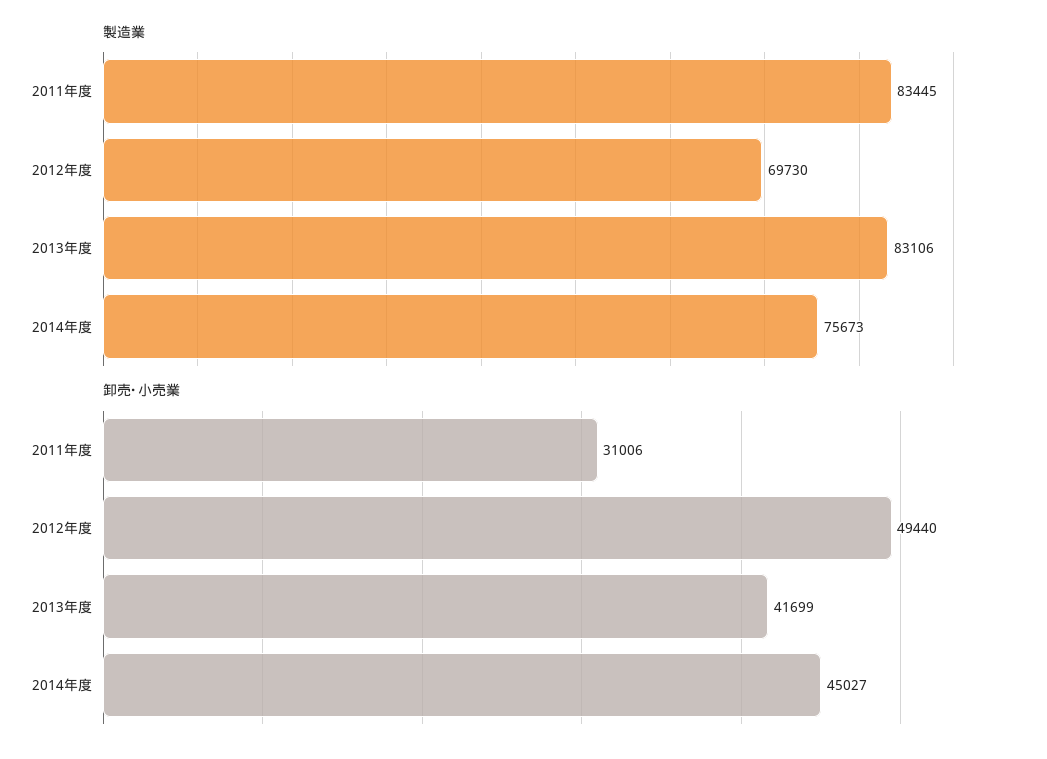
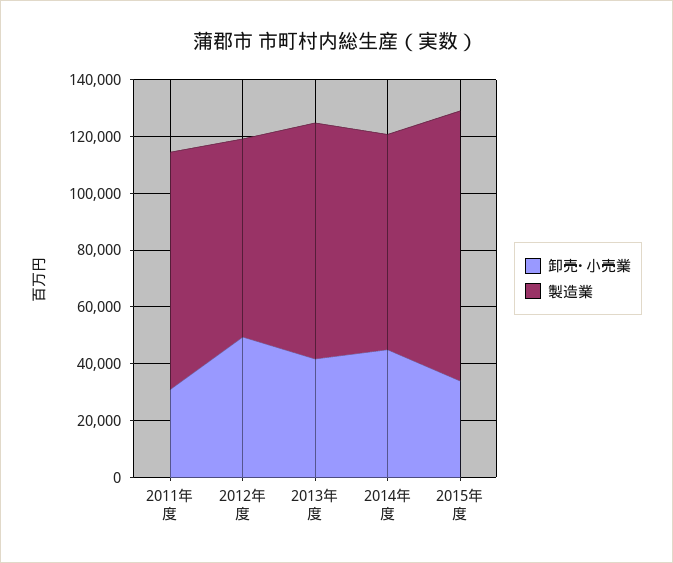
卸売･小売業, 2015年度: none -> 35000
製造業, 2015年度: none -> 95000

